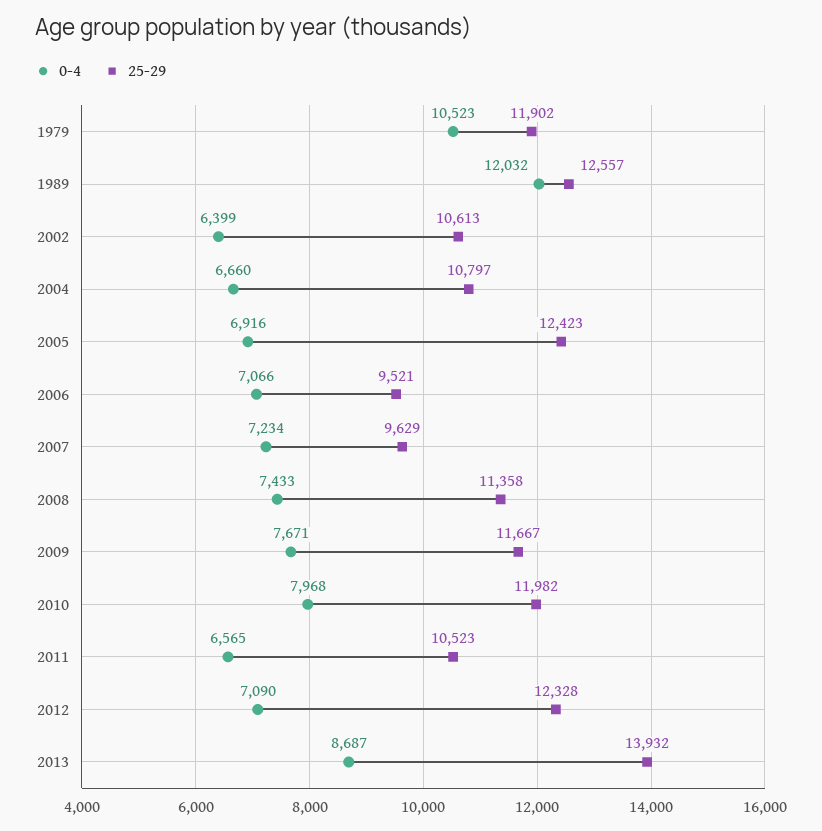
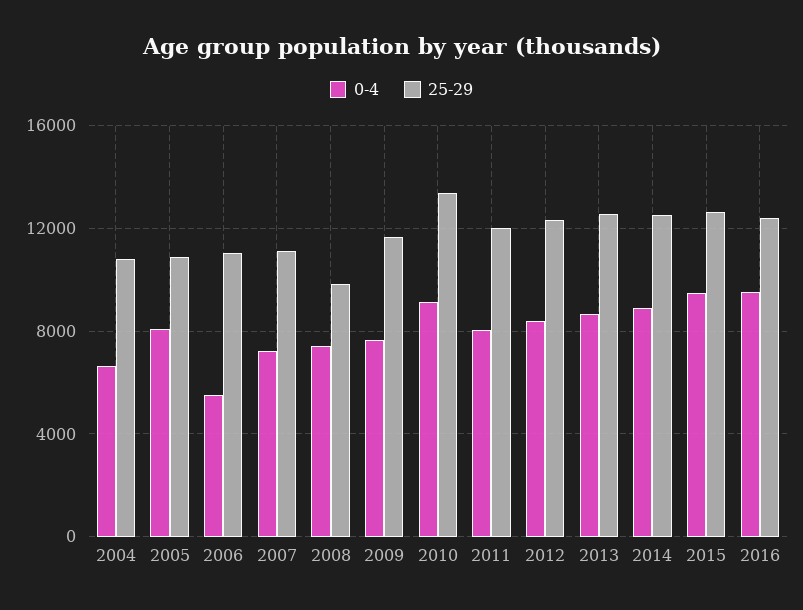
0-4, 1979: 10523 -> none
25-29, 1979: 11902 -> none
0-4, 1989: 12032 -> none
25-29, 1989: 12557 -> none
0-4, 2002: 6399 -> none
25-29, 2002: 10613 -> none
0-4, 2005: 6916 -> 8000
25-29, 2005: 12423 -> 11000
0-4, 2006: 7066 -> 5500
25-29, 2006: 9521 -> 11000
25-29, 2007: 9629 -> 11000
25-29, 2008: 11358 -> 10000
0-4, 2010: 7968 -> 9000
25-29, 2010: 11982 -> 13500
0-4, 2011: 6565 -> 8000
25-29, 2011: 10523 -> 12000
0-4, 2012: 7090 -> 8500
25-29, 2013: 13932 -> 12500
0-4, 2014: none -> 9000
25-29, 2014: none -> 12500
0-4, 2015: none -> 9500
25-29, 2015: none -> 12500
0-4, 2016: none -> 9500
25-29, 2016: none -> 12500

